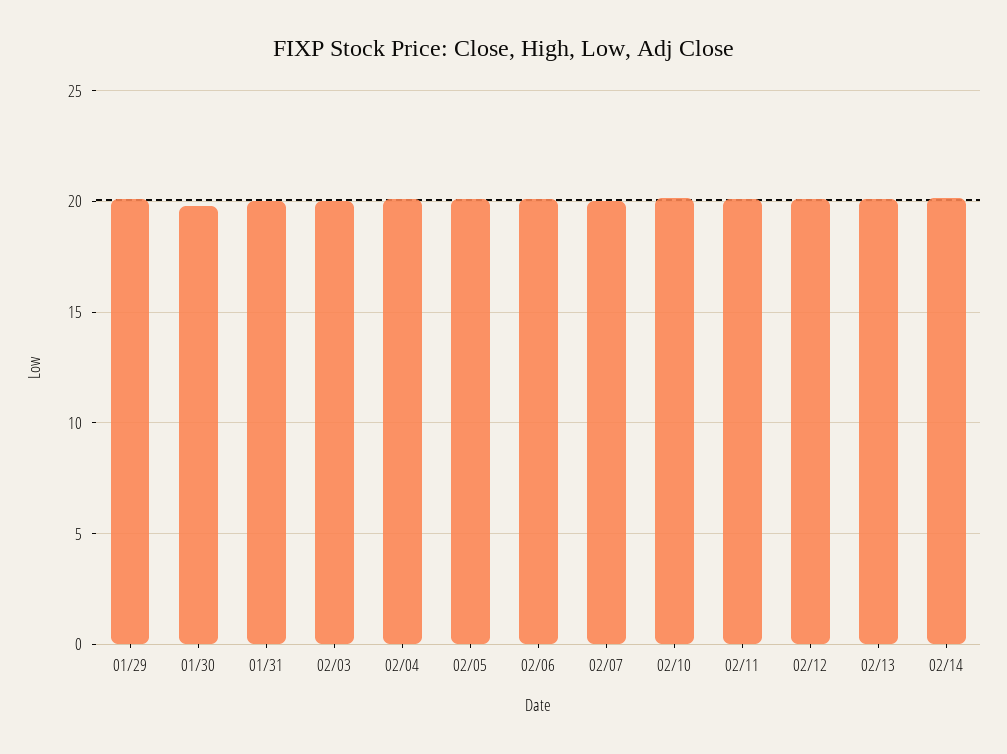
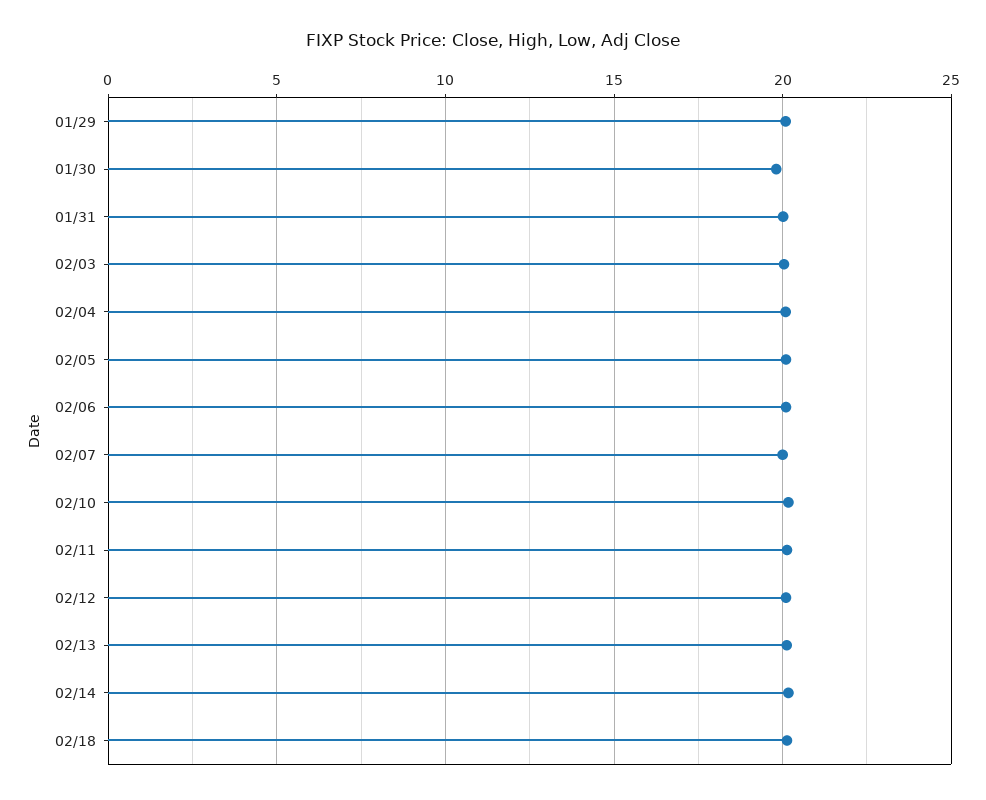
02/18: none -> 20

